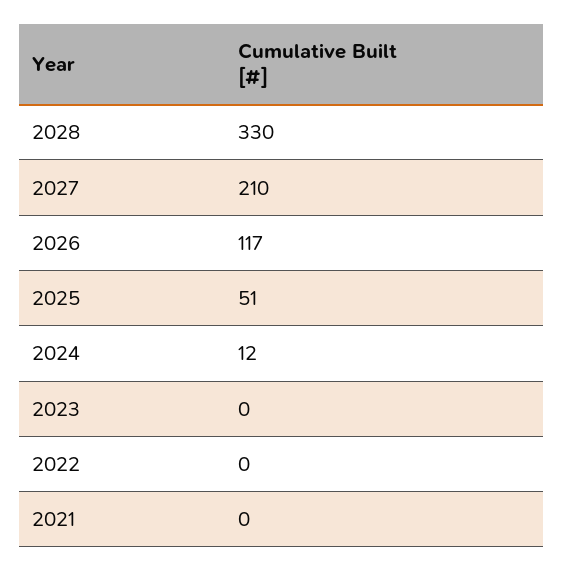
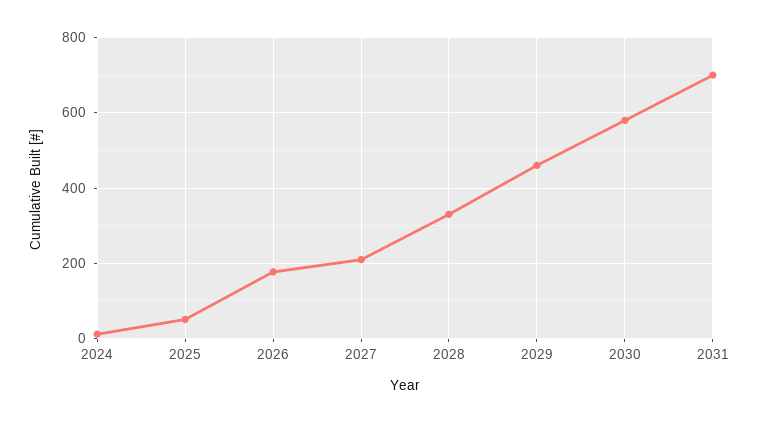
2026: 117 -> 180
2023: 0 -> none
2022: 0 -> none
2021: 0 -> none
2029: none -> 460
2030: none -> 580
2031: none -> 700

